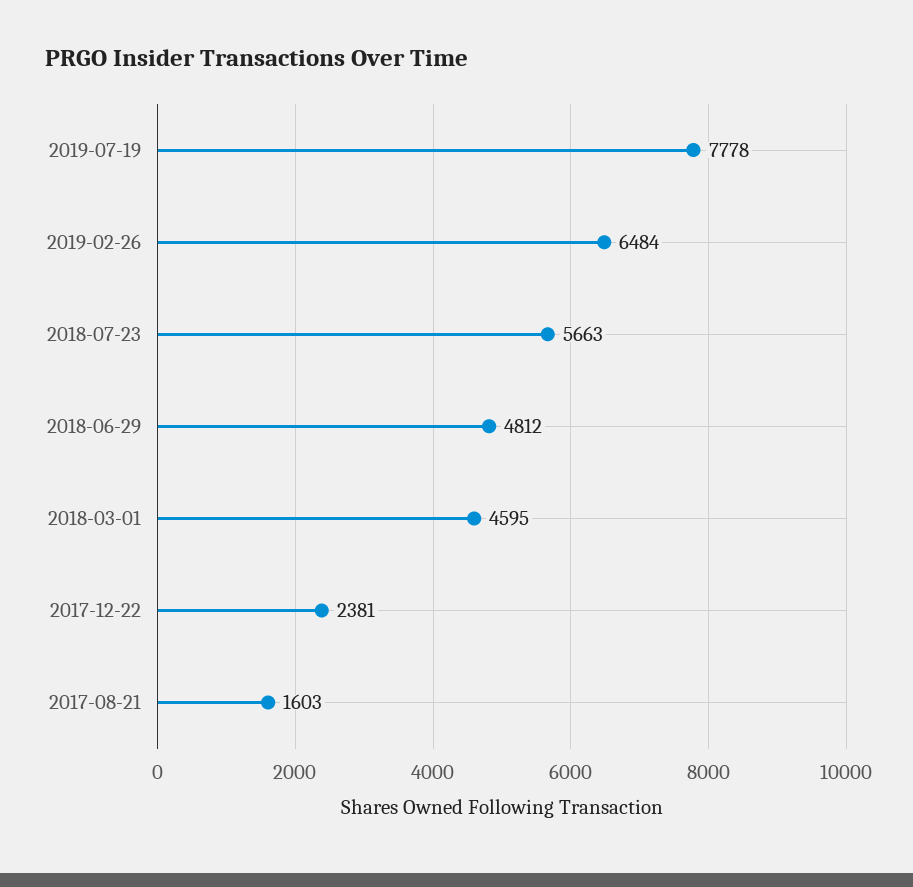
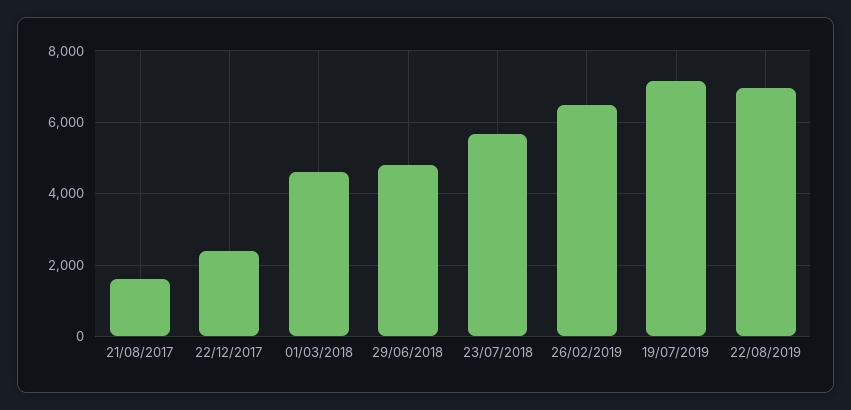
2019-07-19: 7778 -> 7200
22/08/2019: none -> 7000

